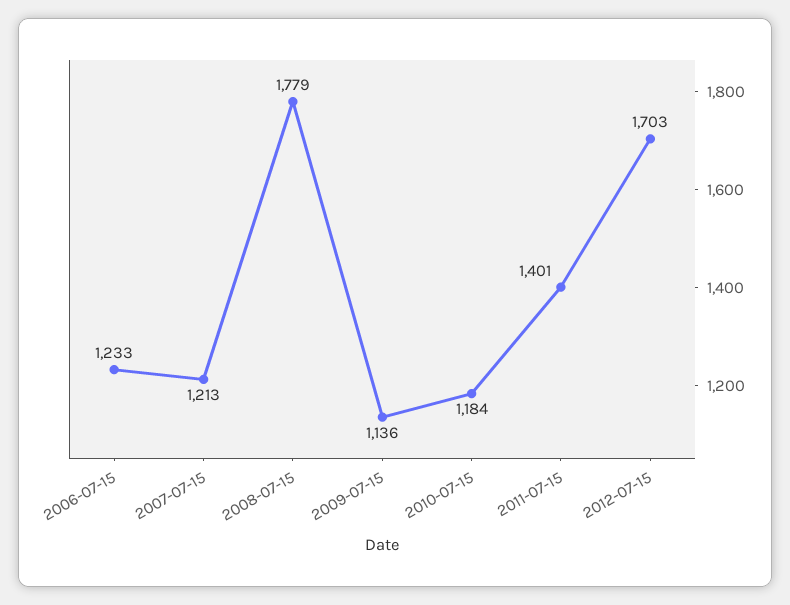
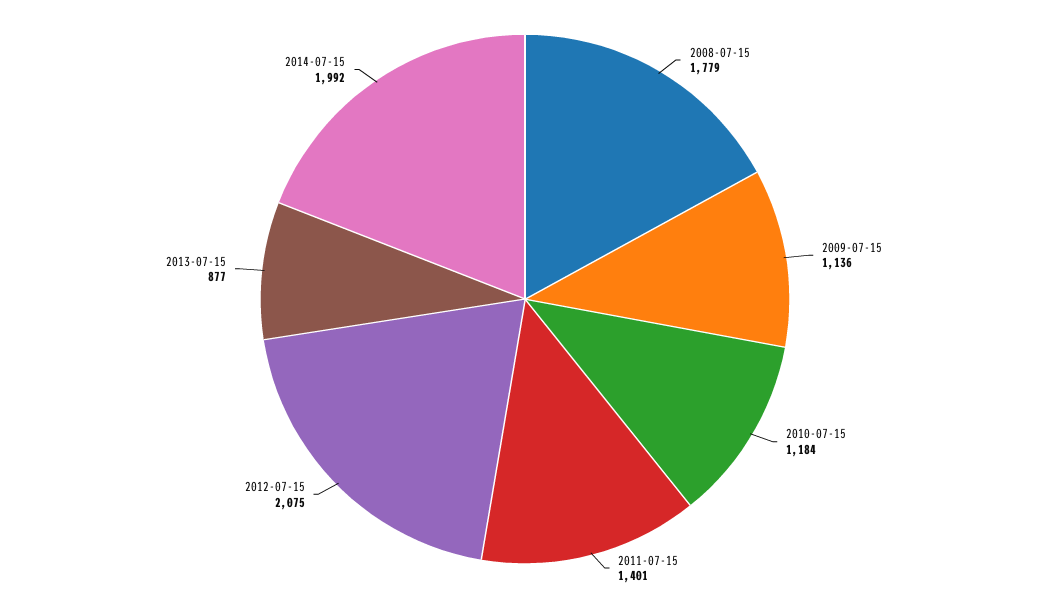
2006-07-15: 1233 -> none
2007-07-15: 1213 -> none
2012-07-15: 1703 -> 2075
2013-07-15: none -> 877
2014-07-15: none -> 1992

